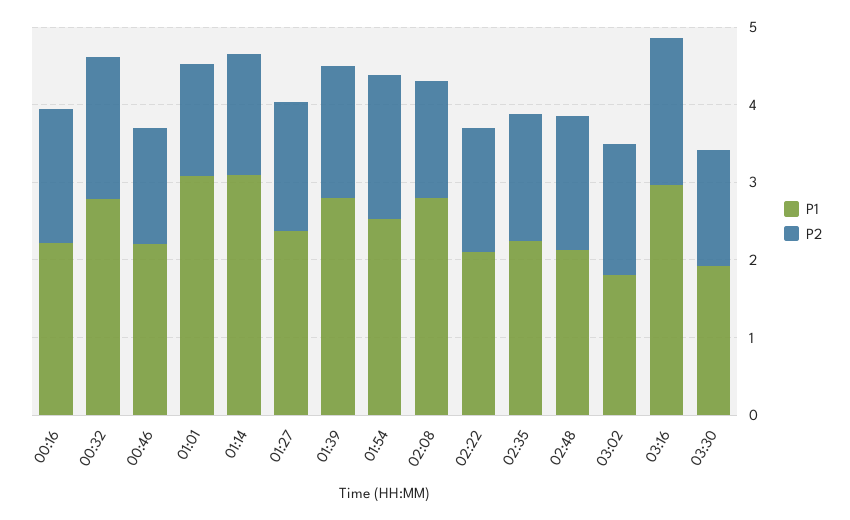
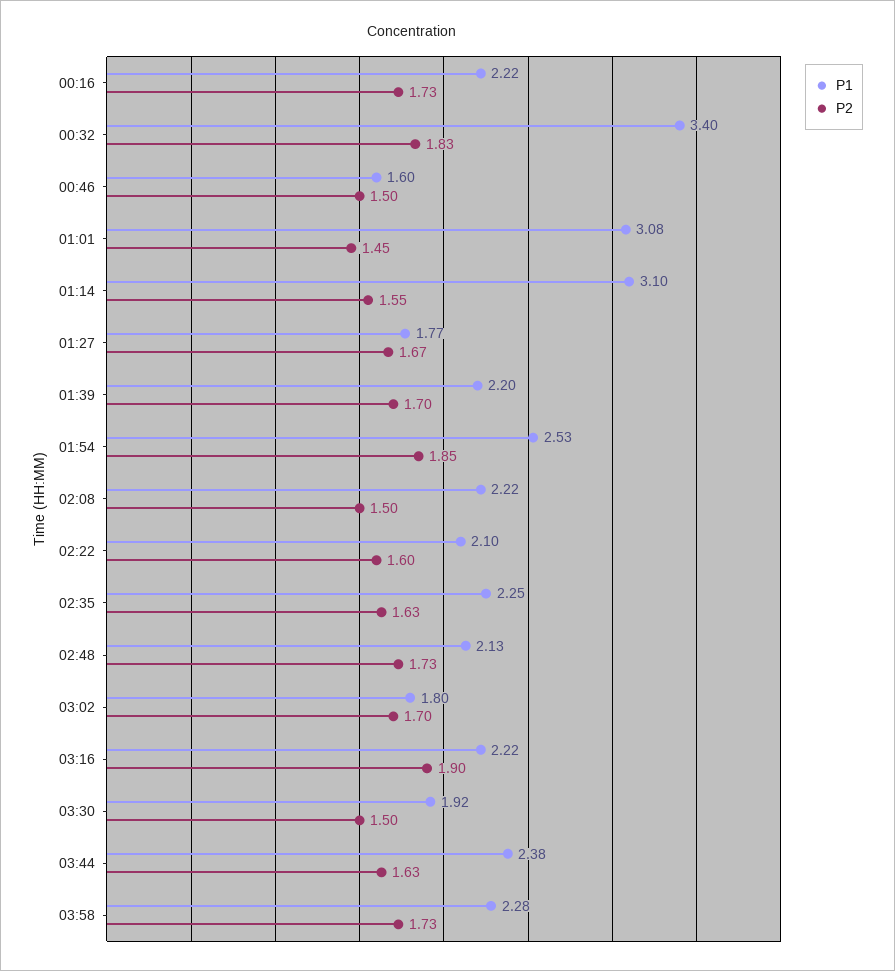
P1, 00:32: 2.8 -> 3.4
P1, 00:46: 2.2 -> 1.6
P1, 01:27: 2.4 -> 1.77
P1, 01:39: 2.8 -> 2.2
P1, 02:08: 2.8 -> 2.22
P1, 03:16: 3 -> 2.22
P1, 03:44: none -> 2.38
P2, 03:44: none -> 1.63
P1, 03:58: none -> 2.28
P2, 03:58: none -> 1.73

